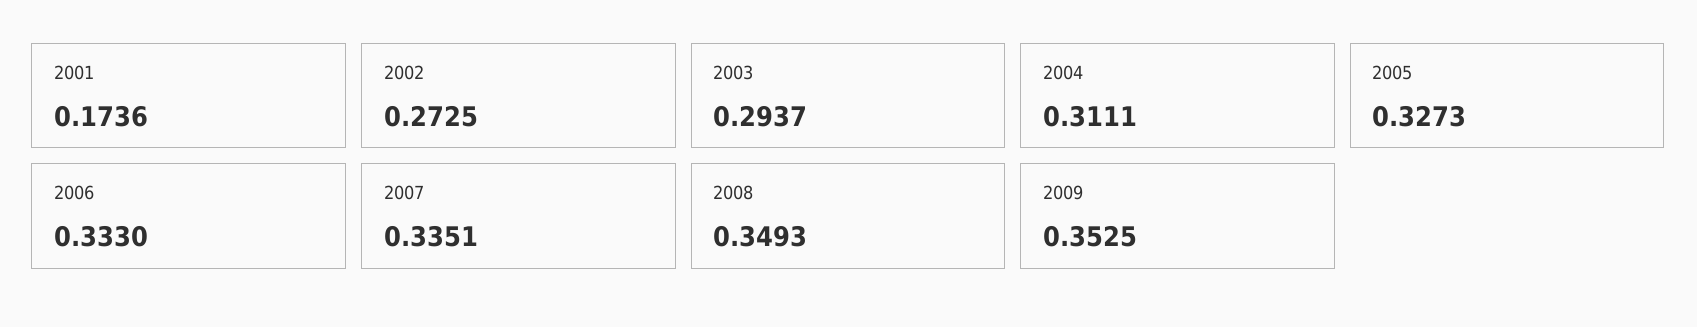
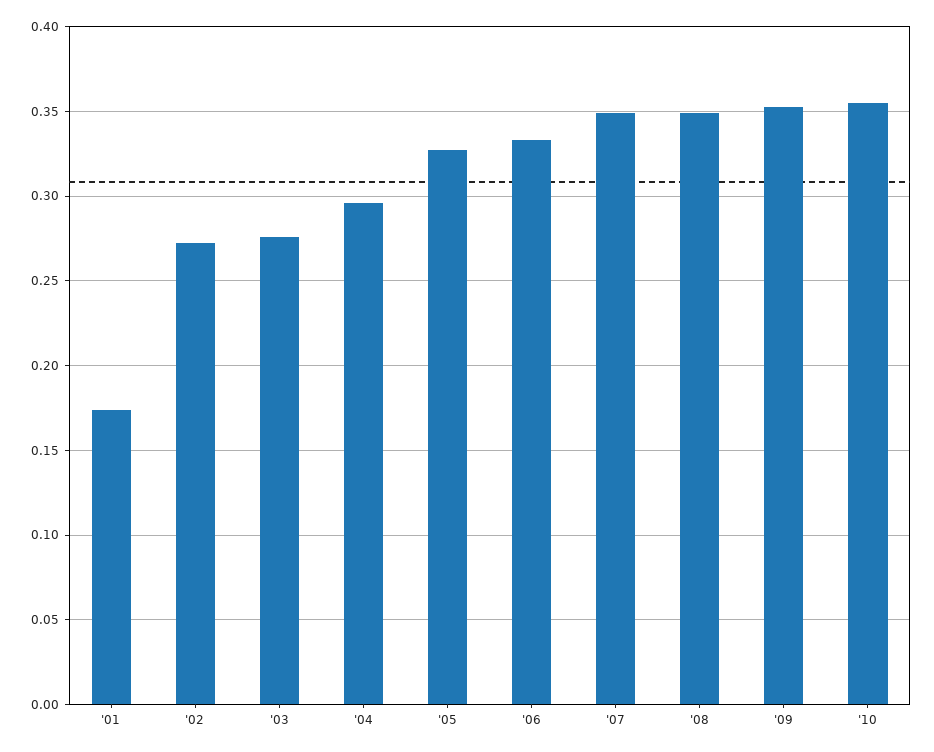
2003: 0.2937 -> 0.275
2004: 0.3111 -> 0.295
2007: 0.3351 -> 0.35
'10: none -> 0.355

